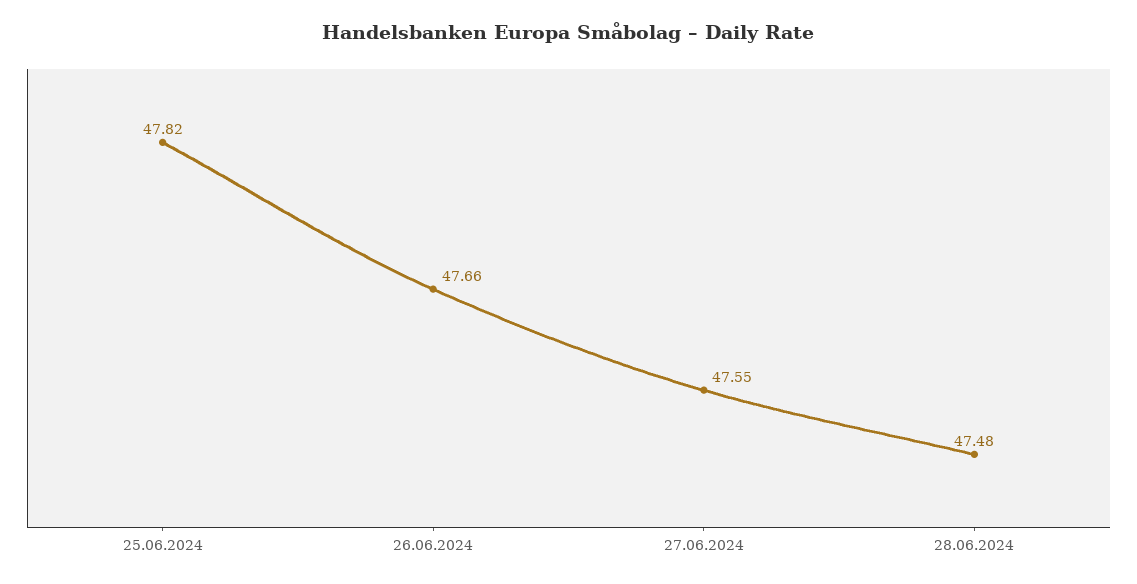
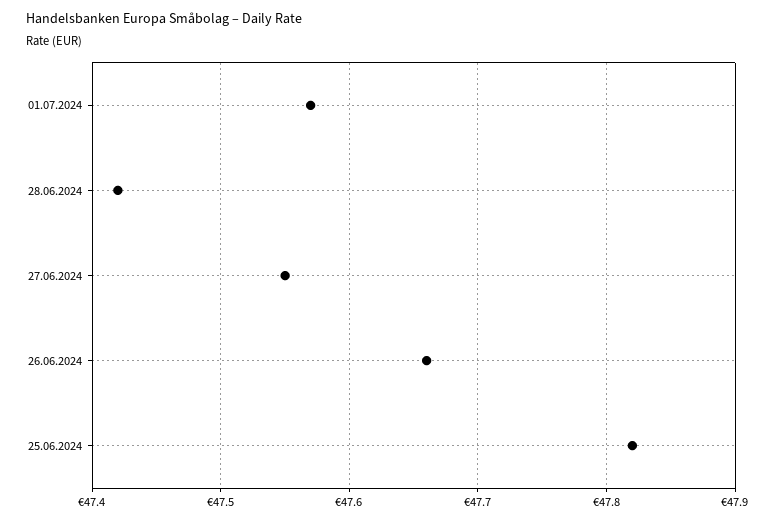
28.06.2024: 47.48 -> 47.42
01.07.2024: none -> 47.57

